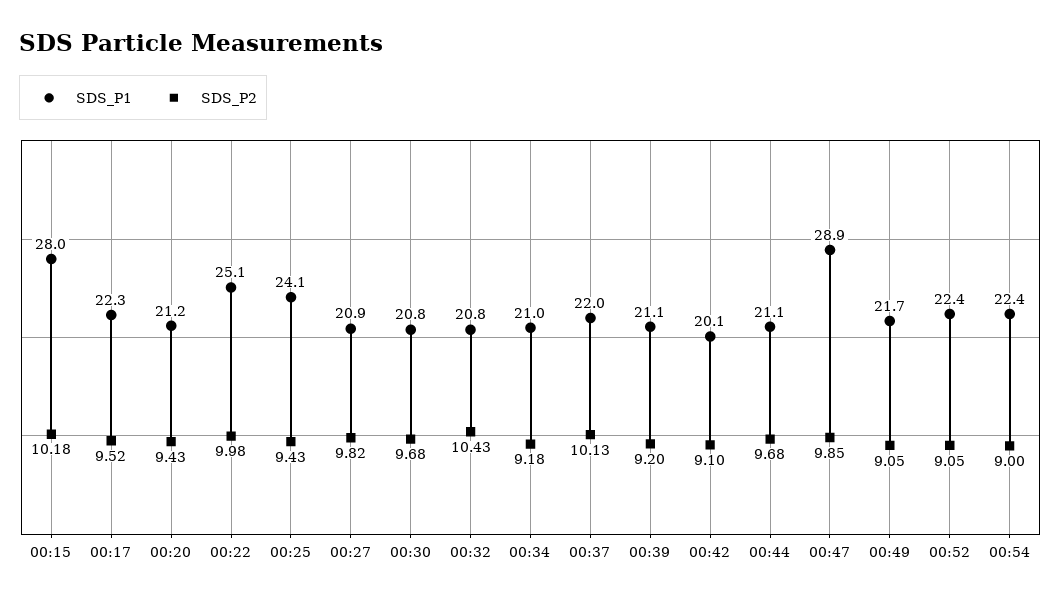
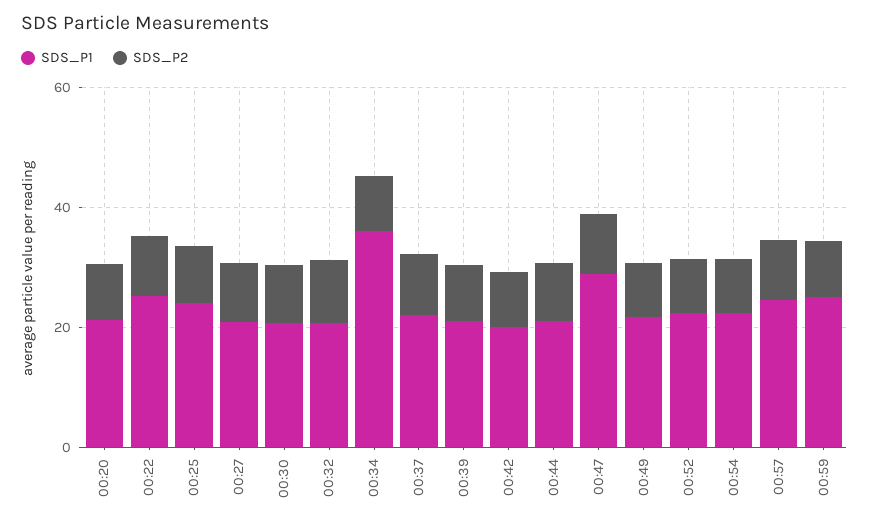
SDS_P1, 00:15: 28 -> none
SDS_P2, 00:15: 10.18 -> none
SDS_P1, 00:17: 22.3 -> none
SDS_P2, 00:17: 9.52 -> none
SDS_P1, 00:34: 21 -> 35
SDS_P1, 00:57: none -> 25
SDS_P2, 00:57: none -> 10
SDS_P1, 00:59: none -> 25
SDS_P2, 00:59: none -> 10

